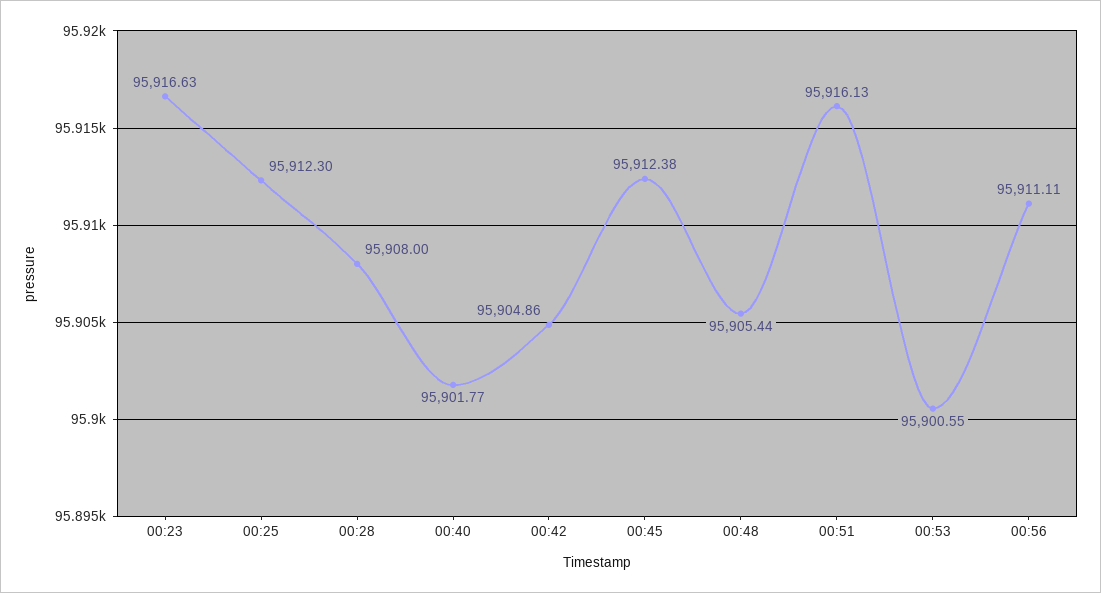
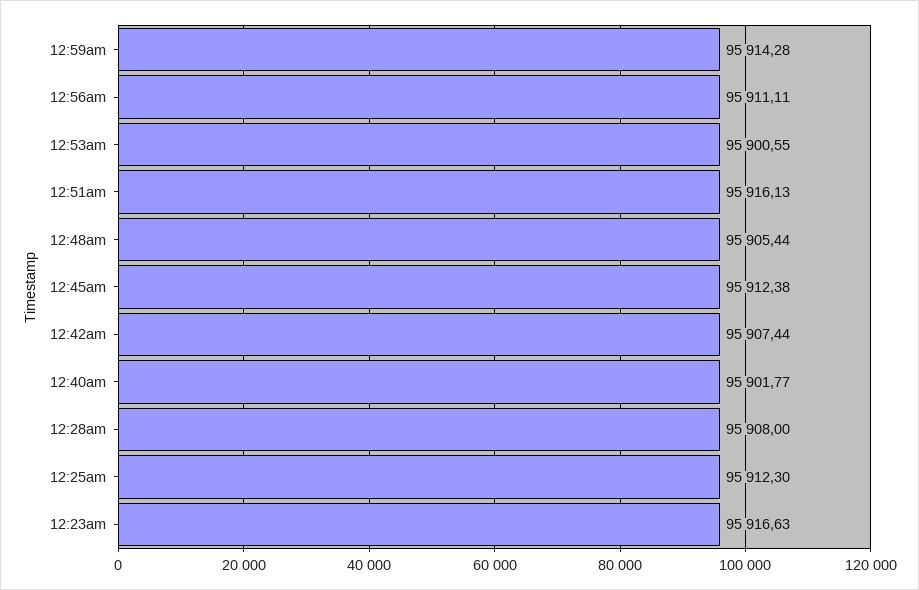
00:42: 95904.86 -> 95907.44
12:59am: none -> 95914.28

